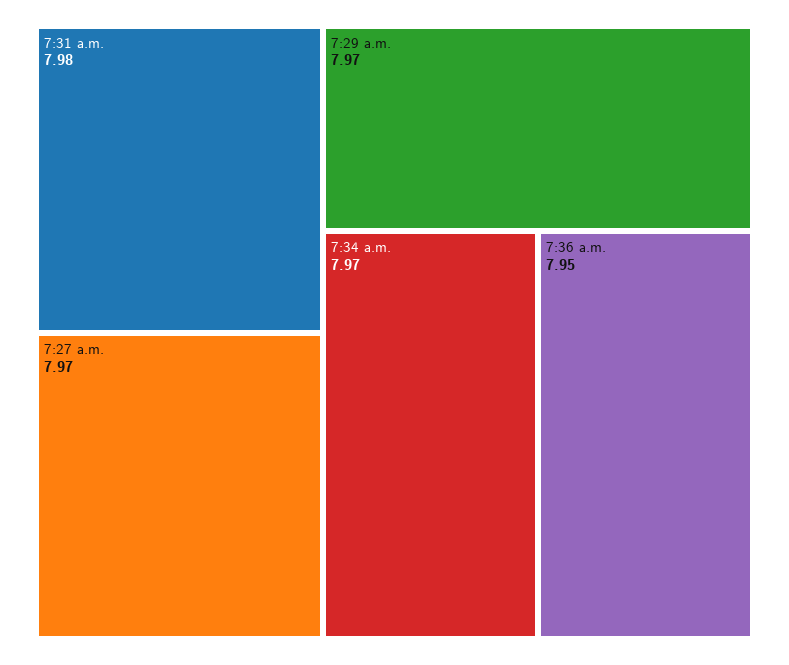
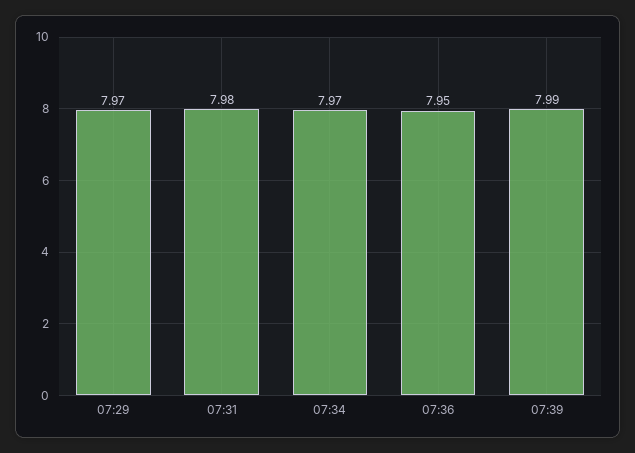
7:27 a.m.: 7.97 -> none
07:39: none -> 7.99

